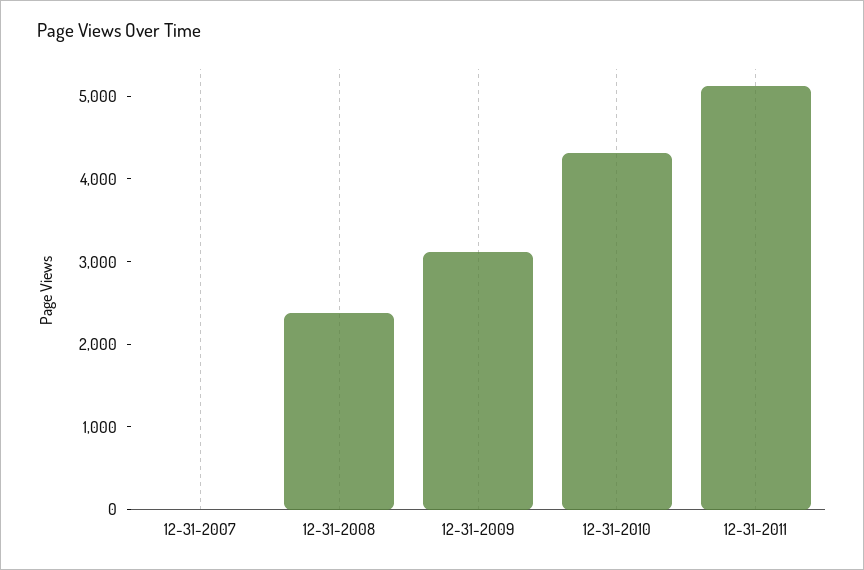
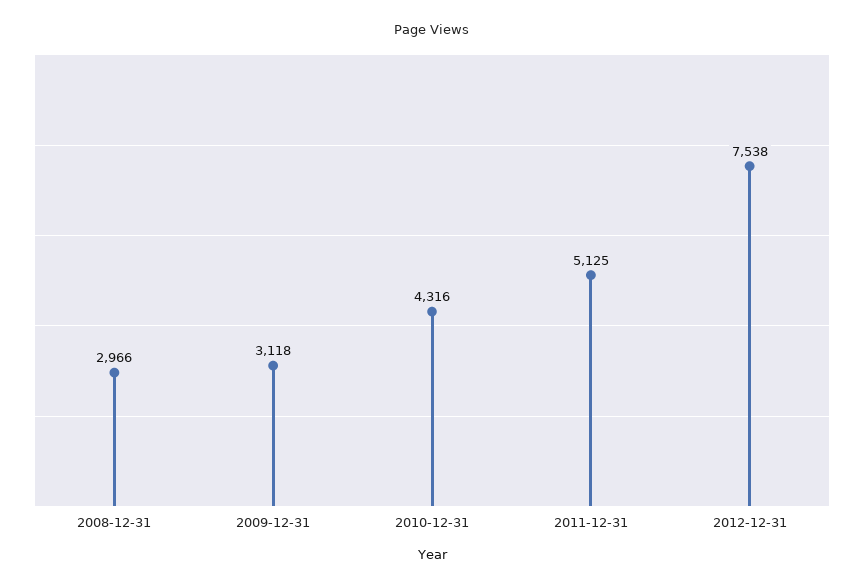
12-31-2007: 0 -> none
12-31-2008: 2400 -> 2966
2012-12-31: none -> 7538

